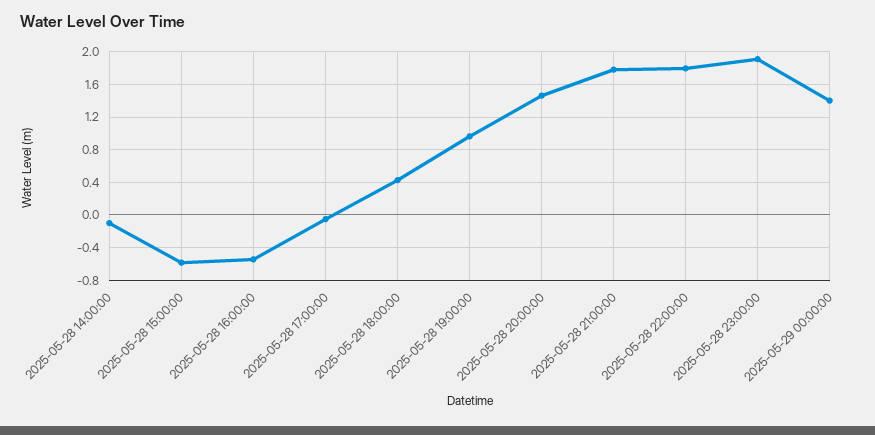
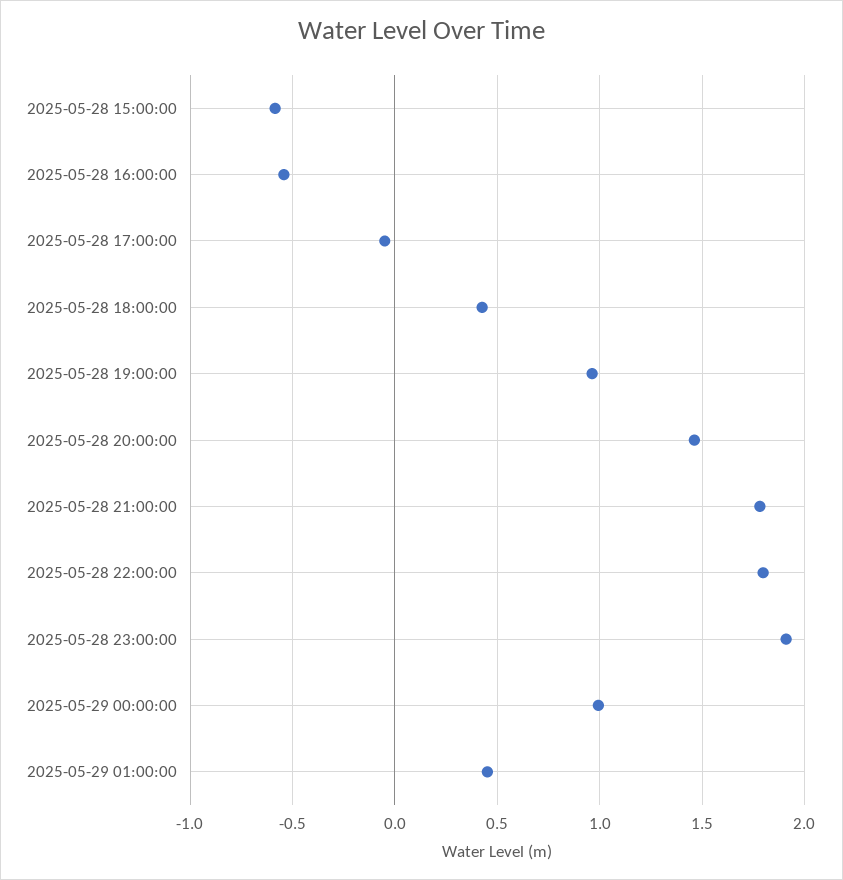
2025-05-28 14:00:00: -0.1 -> none
2025-05-29 00:00:00: 1.4 -> 1
2025-05-29 01:00:00: none -> 0.45

